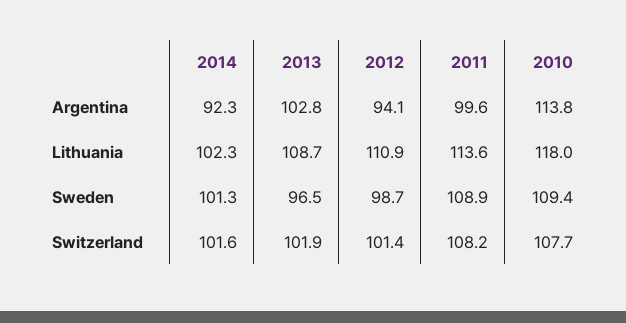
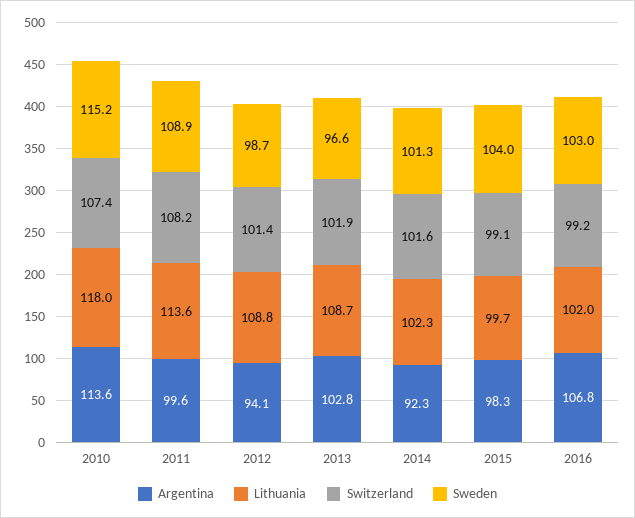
Argentina, 2010: 113.8 -> 113.6
Lithuania, 2012: 110.9 -> 108.8
Sweden, 2013: 96.5 -> 96.6
Sweden, 2010: 109.4 -> 115.2
Switzerland, 2010: 107.7 -> 107.4
Argentina, 2015: none -> 98.3
Lithuania, 2015: none -> 99.7
Switzerland, 2015: none -> 99.1
Sweden, 2015: none -> 104
Argentina, 2016: none -> 106.8
Lithuania, 2016: none -> 102
Switzerland, 2016: none -> 99.2
Sweden, 2016: none -> 103

